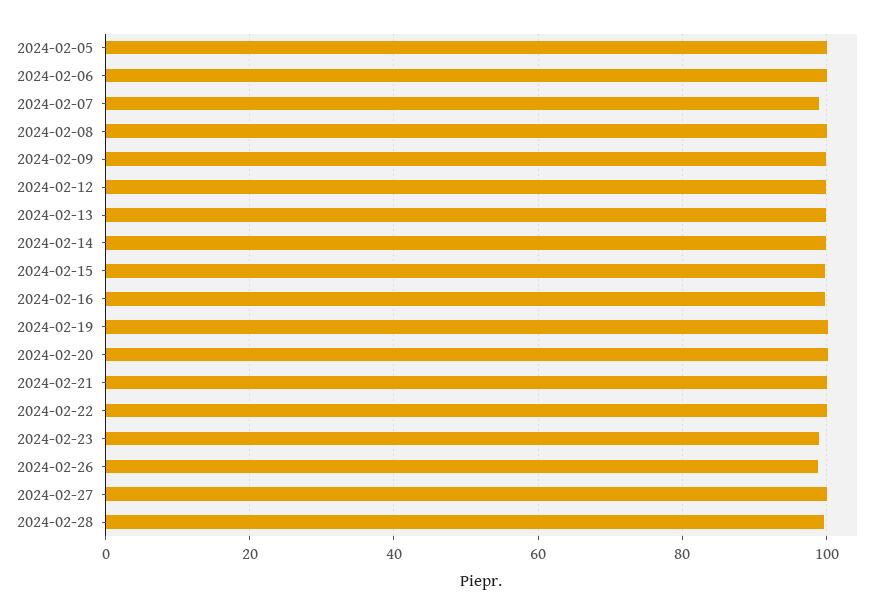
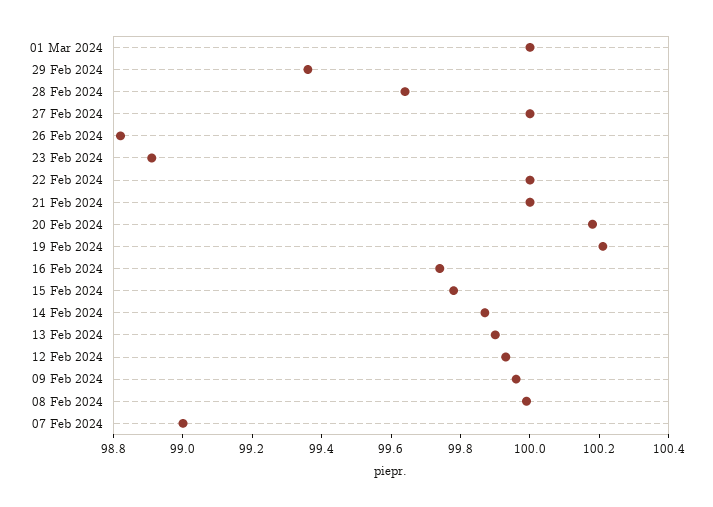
2024-02-05: 100 -> none
2024-02-06: 100 -> none
01 Mar 2024: none -> 100
29 Feb 2024: none -> 99.35

